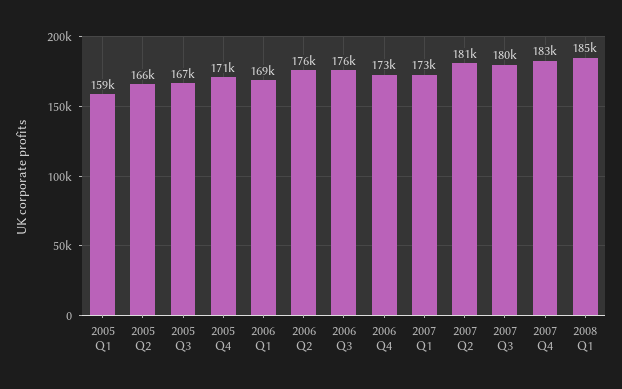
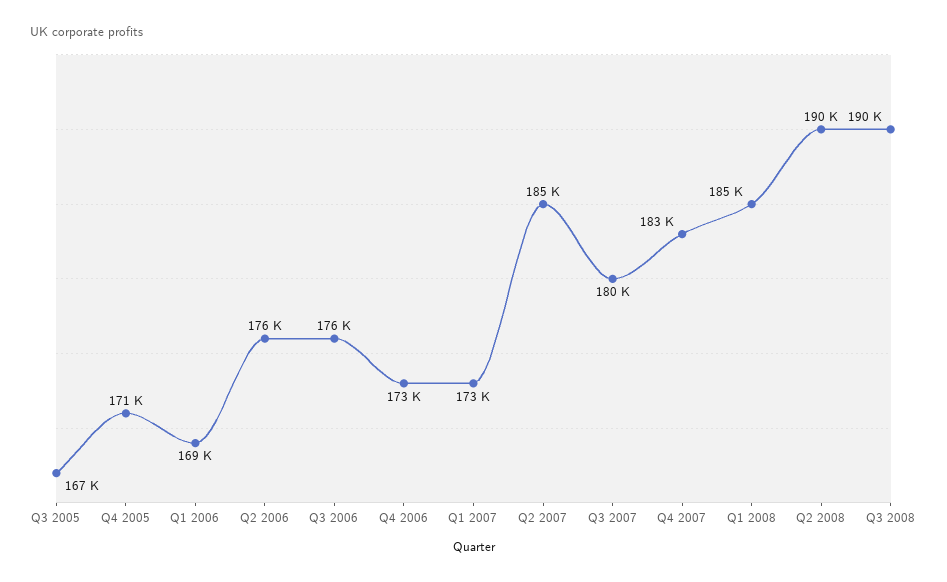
2005 Q1: 159000 -> none
2005 Q2: 166000 -> none
2007 Q2: 181000 -> 185000
Q2 2008: none -> 190000
Q3 2008: none -> 190000

